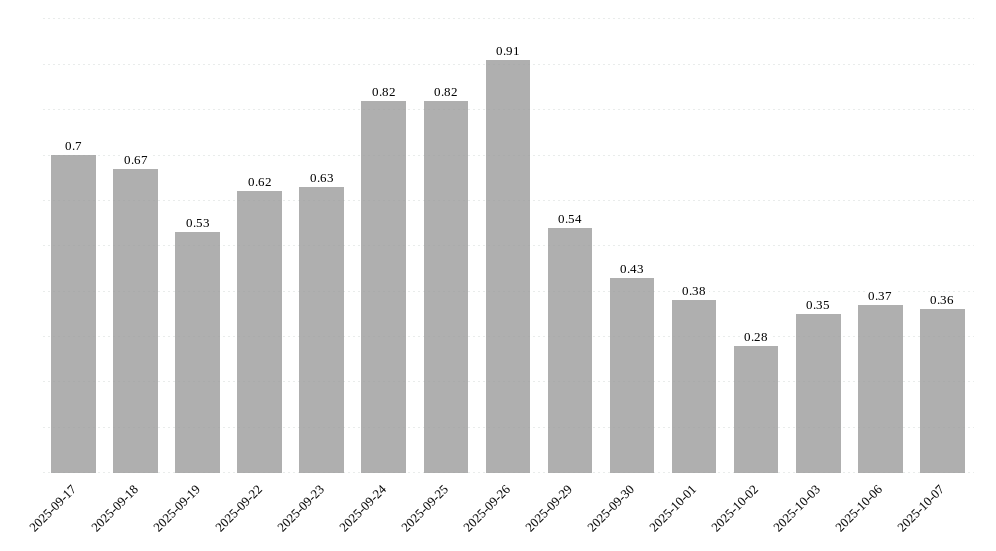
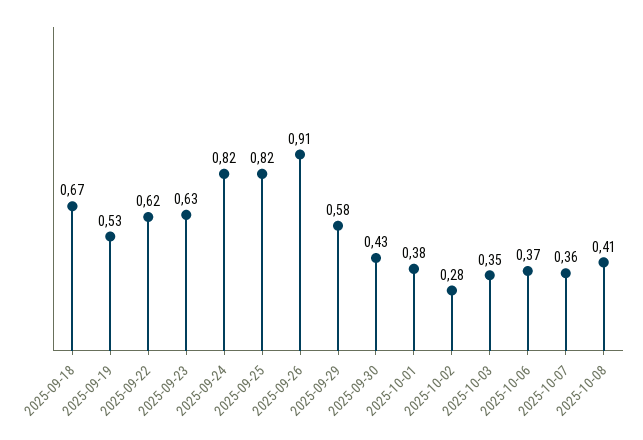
2025-09-17: 0.7 -> none
2025-09-29: 0.54 -> 0.58
2025-10-08: none -> 0.41

